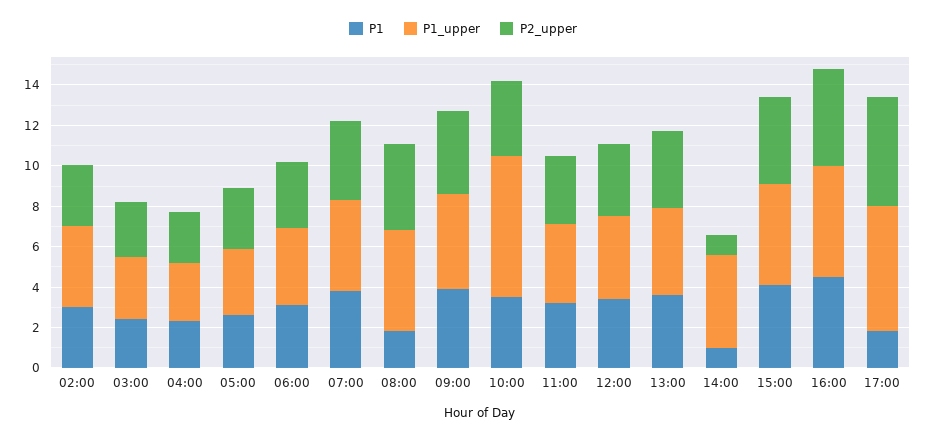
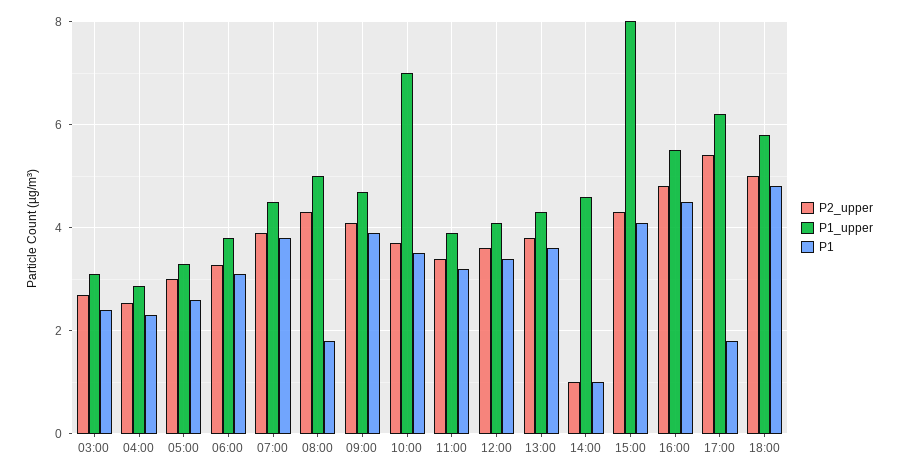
P1, 02:00: 3 -> none
P1_upper, 02:00: 4 -> none
P2_upper, 02:00: 3 -> none
P1_upper, 15:00: 5 -> 8
P2_upper, 18:00: none -> 5
P1_upper, 18:00: none -> 5.8
P1, 18:00: none -> 4.8

